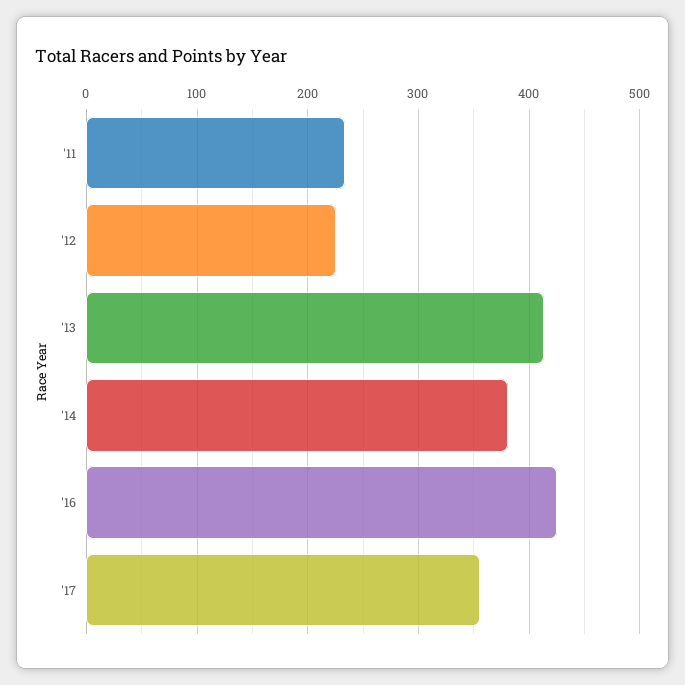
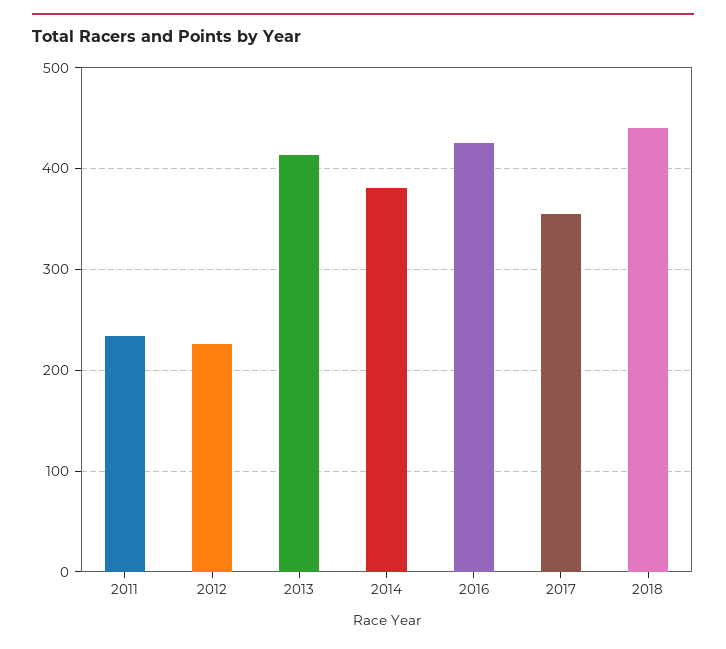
2018: none -> 440

